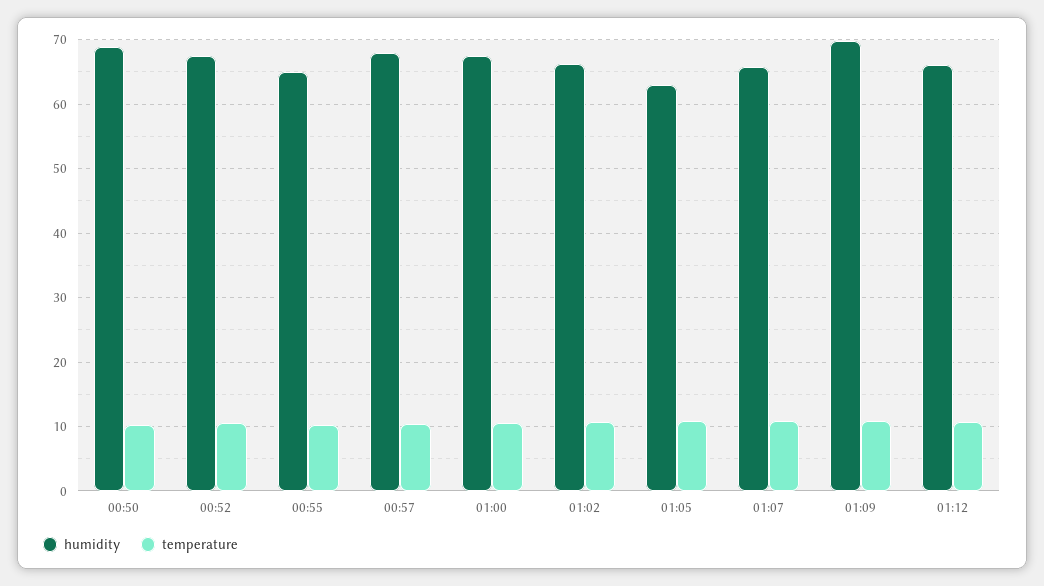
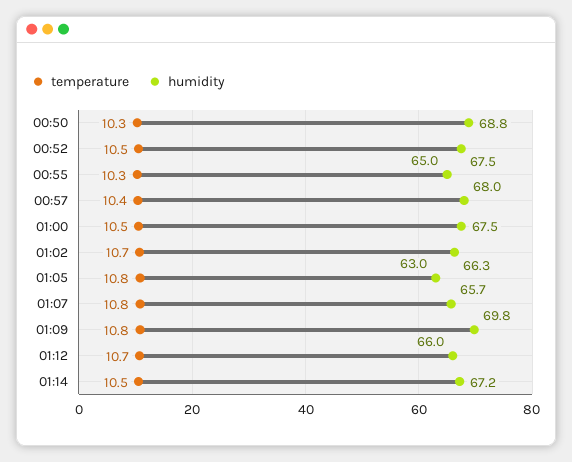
temperature, 01:14: none -> 10.5
humidity, 01:14: none -> 67.2

